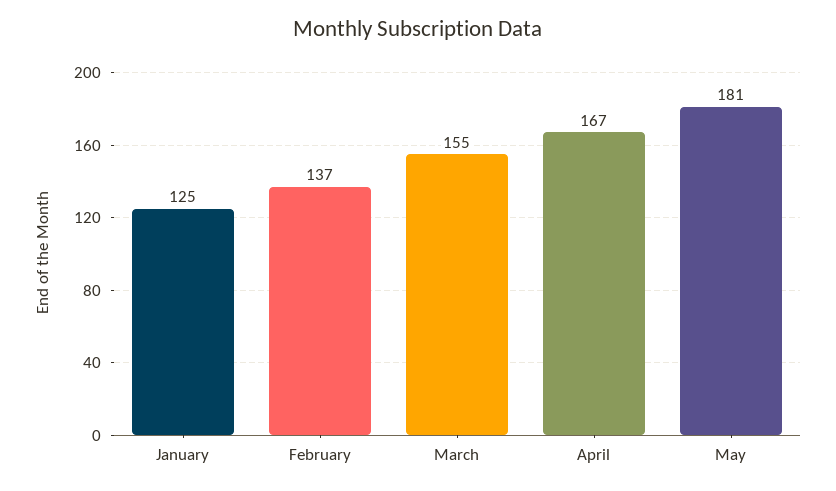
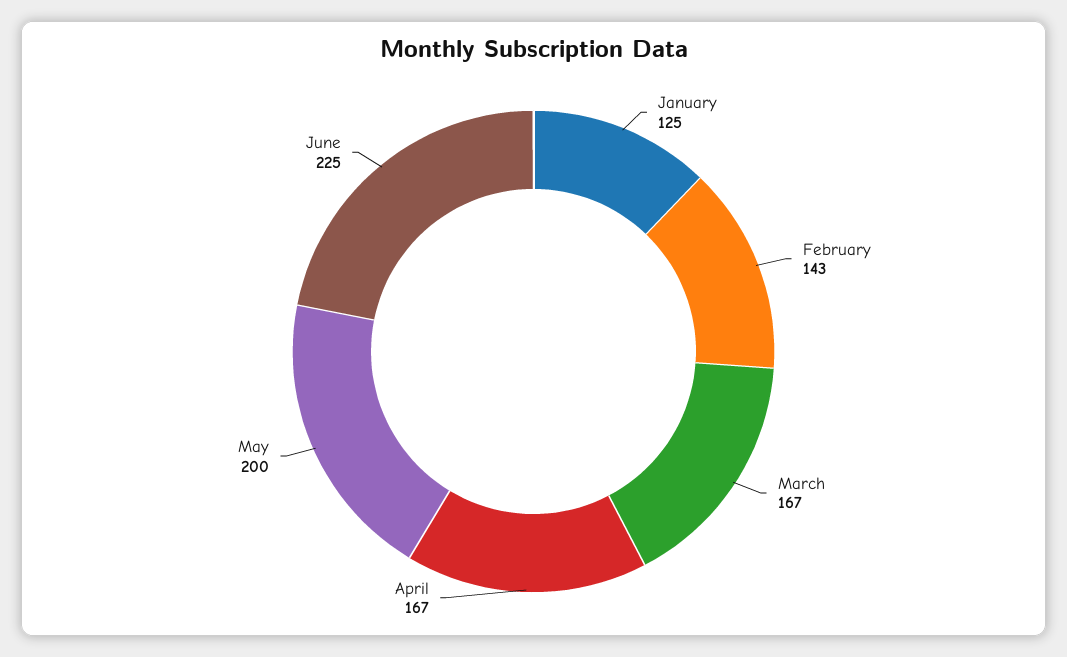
February: 137 -> 143
March: 155 -> 167
May: 181 -> 200
June: none -> 225

